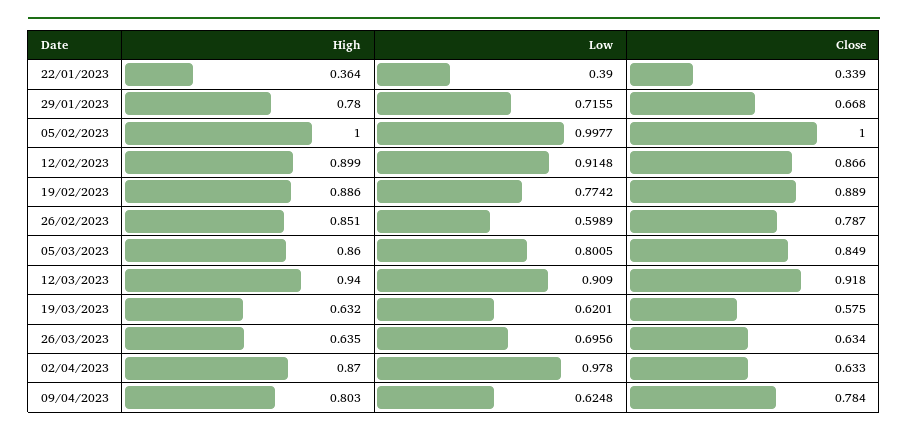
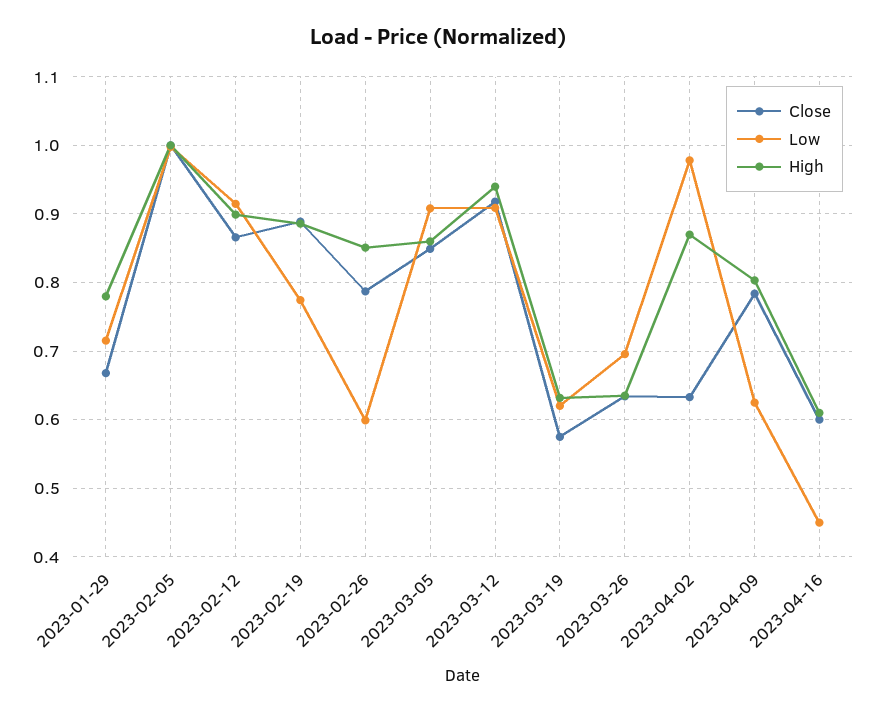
High, 22/01/2023: 0.364 -> none
Low, 22/01/2023: 0.39 -> none
Close, 22/01/2023: 0.339 -> none
Low, 05/03/2023: 0.8005 -> 0.91
Close, 2023-04-16: none -> 0.6
Low, 2023-04-16: none -> 0.45
High, 2023-04-16: none -> 0.61

